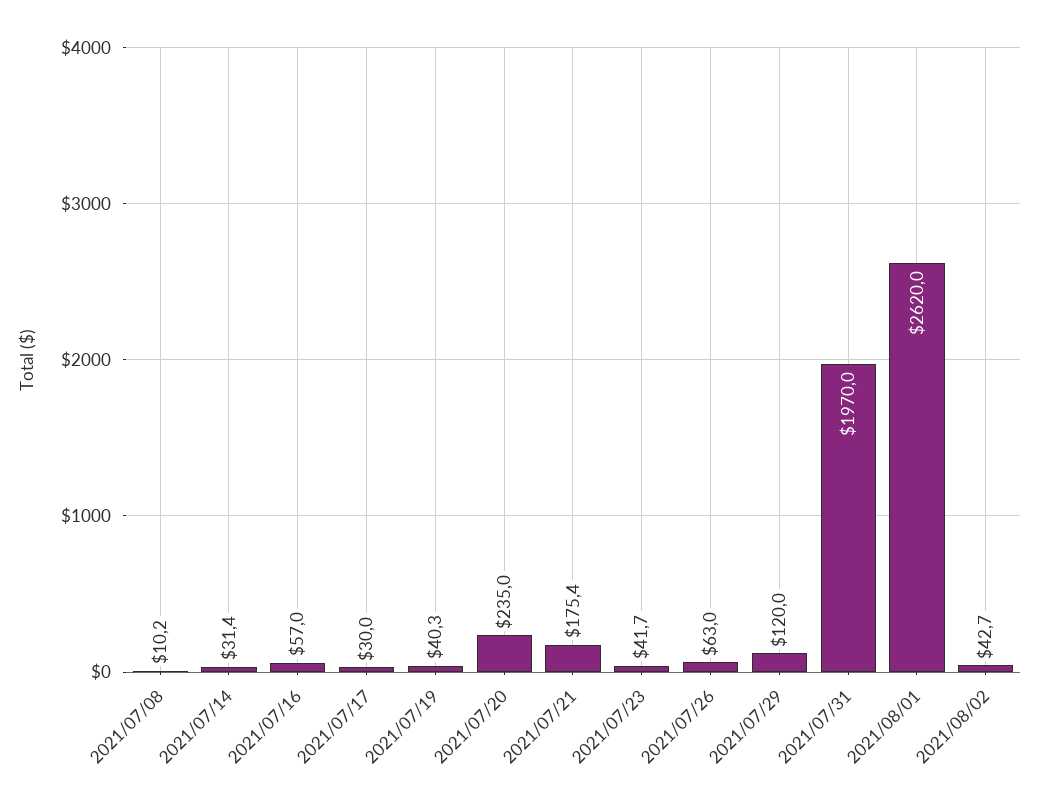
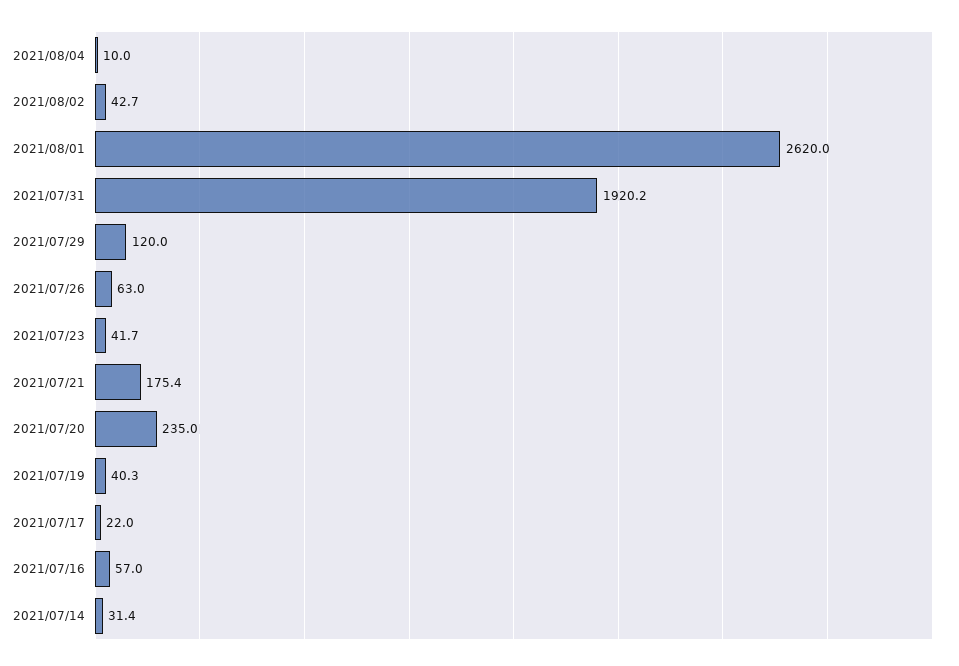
2021/07/08: 10.2 -> none
2021/07/17: 30 -> 22
2021/07/31: 1970 -> 1920.2
2021/08/04: none -> 10

